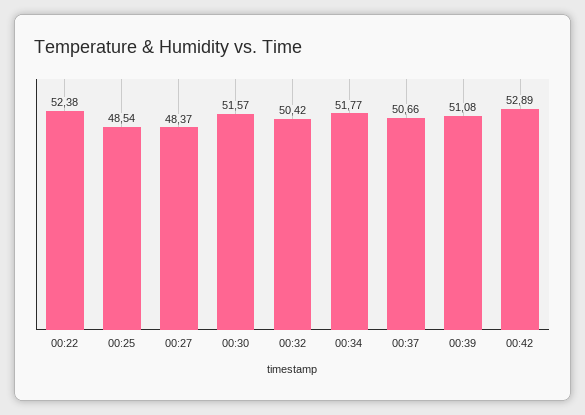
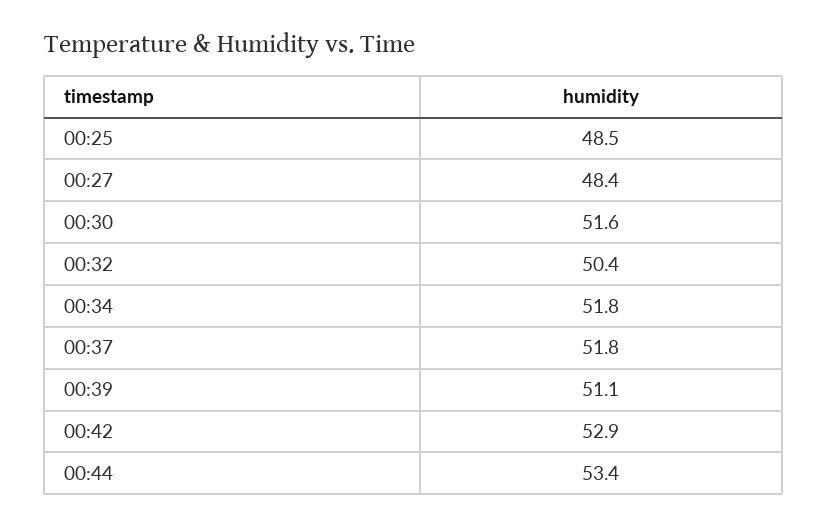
00:22: 52.38 -> none
00:37: 50.66 -> 51.8
00:44: none -> 53.4

